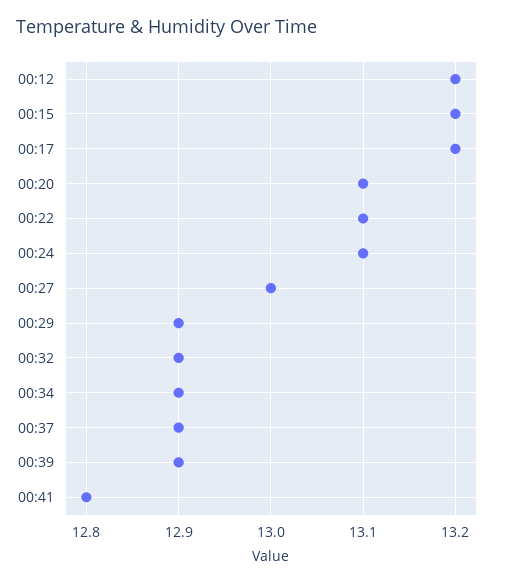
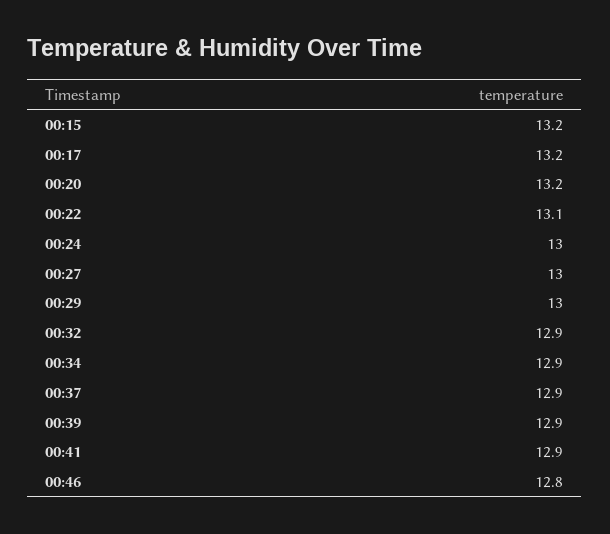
00:12: 13.2 -> none
00:20: 13.1 -> 13.2
00:24: 13.1 -> 13
00:29: 12.9 -> 13
00:41: 12.8 -> 12.9
00:46: none -> 12.8

